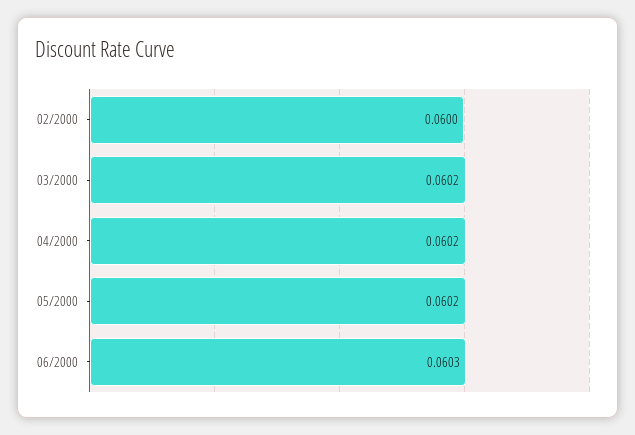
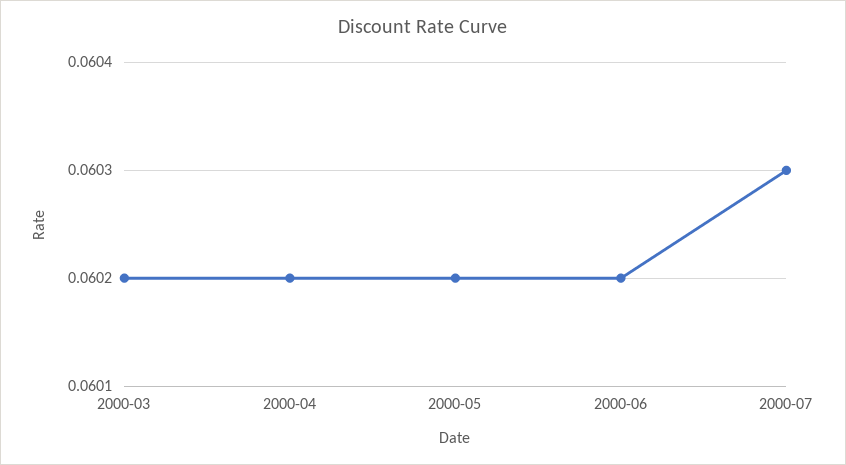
02/2000: 0.06 -> none
06/2000: 0.0603 -> 0.0602
2000-07: none -> 0.0603

